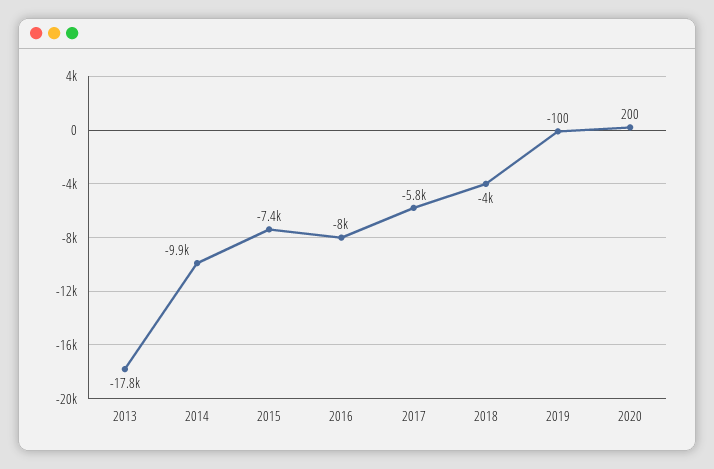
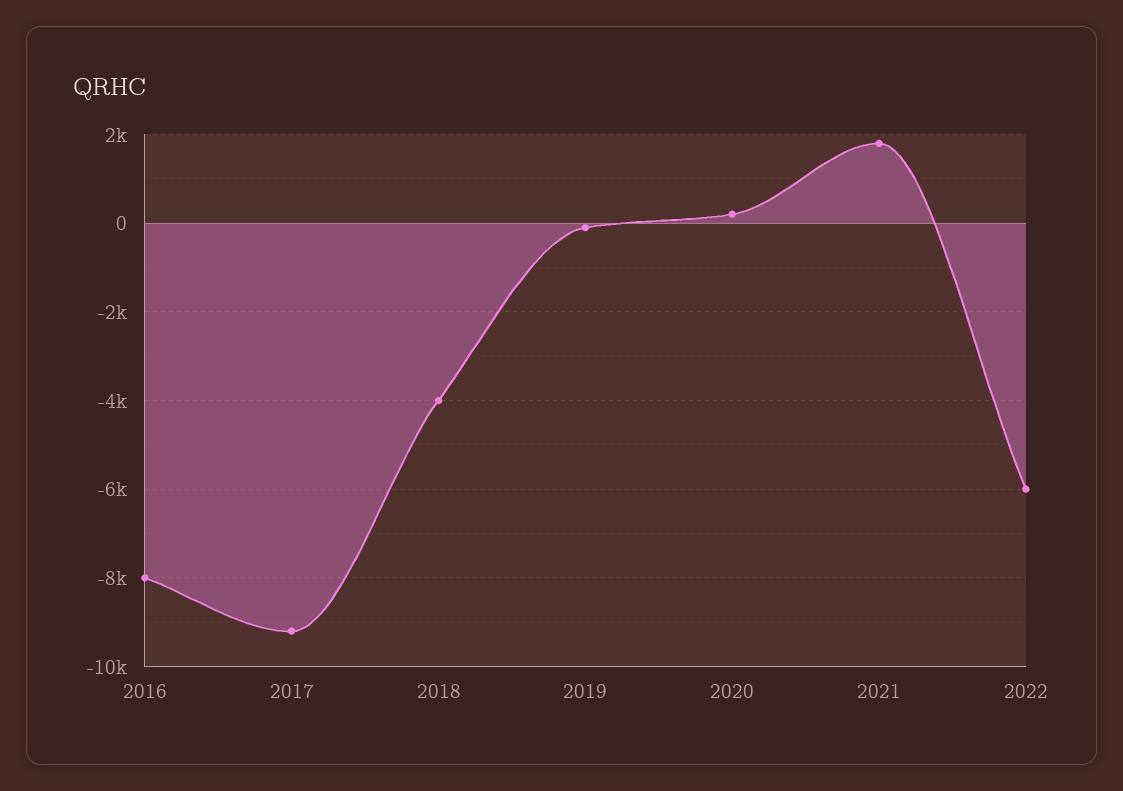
2013: -17800 -> none
2014: -9900 -> none
2015: -7400 -> none
2017: -5800 -> -9200
2021: none -> 1800
2022: none -> -6000

